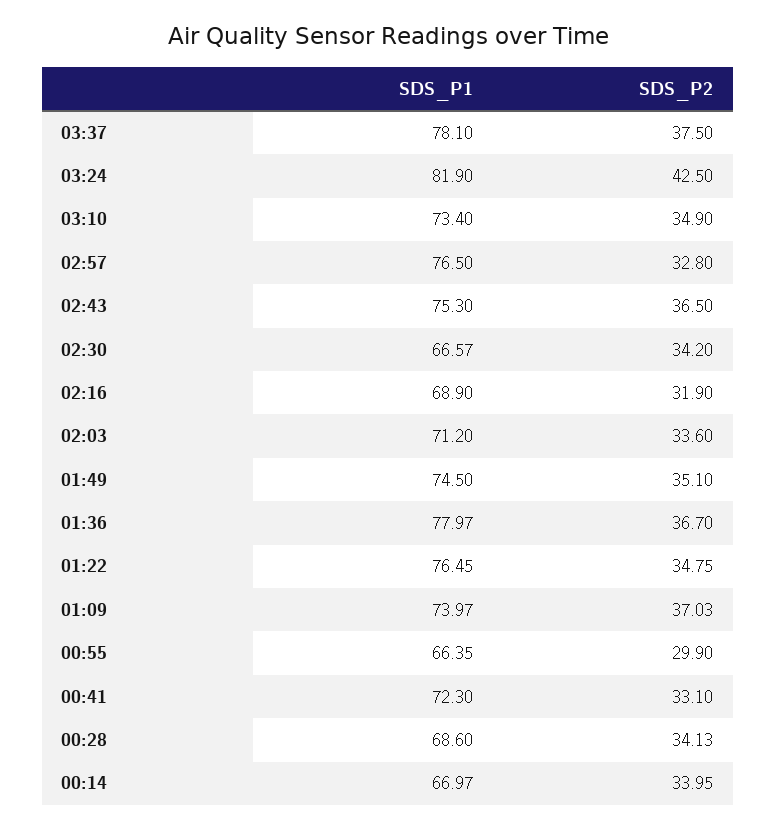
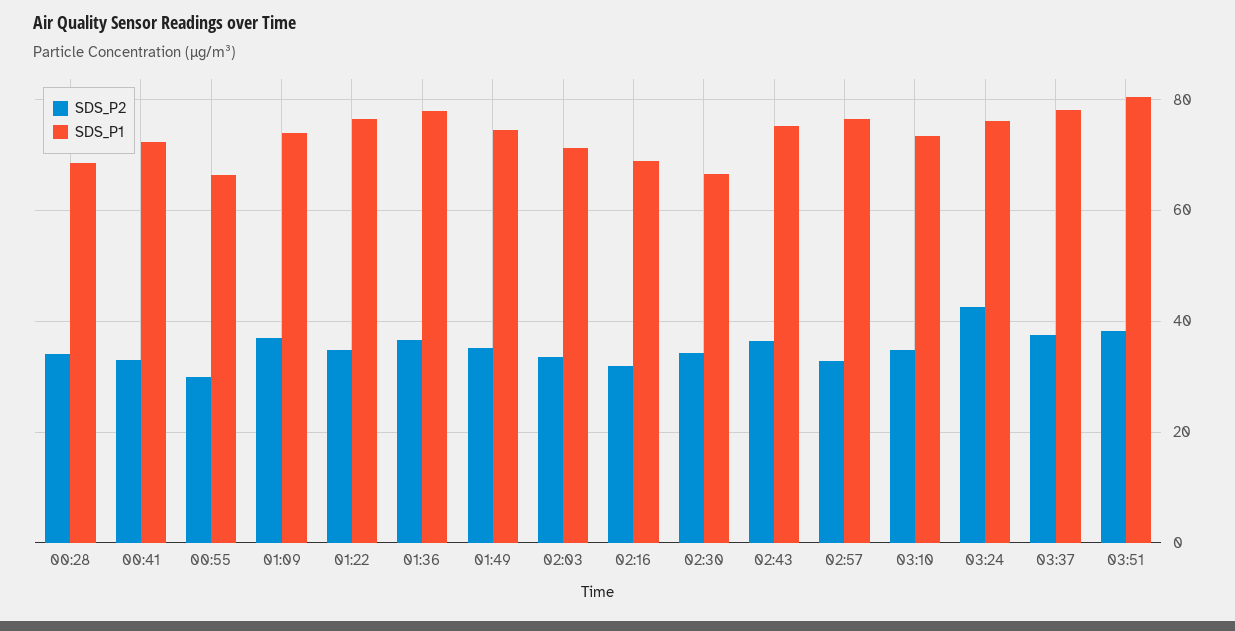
SDS_P1, 03:24: 81.9 -> 76
SDS_P1, 00:14: 66.97 -> none
SDS_P2, 00:14: 33.95 -> none
SDS_P2, 03:51: none -> 38
SDS_P1, 03:51: none -> 80

